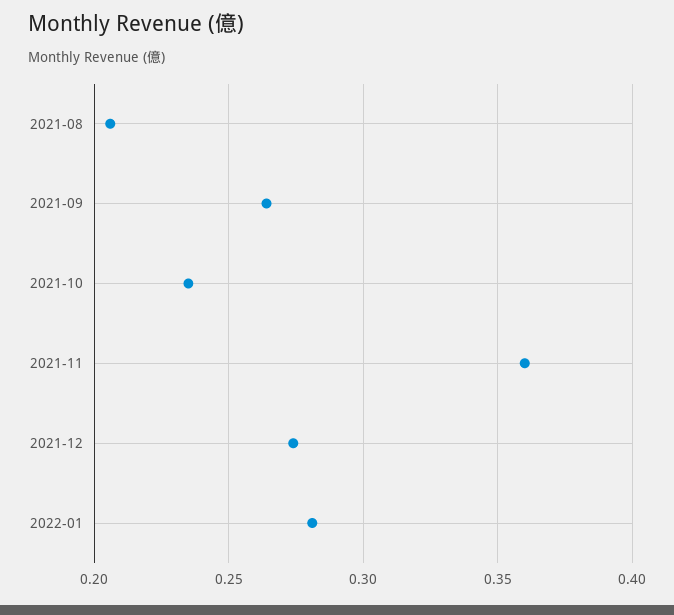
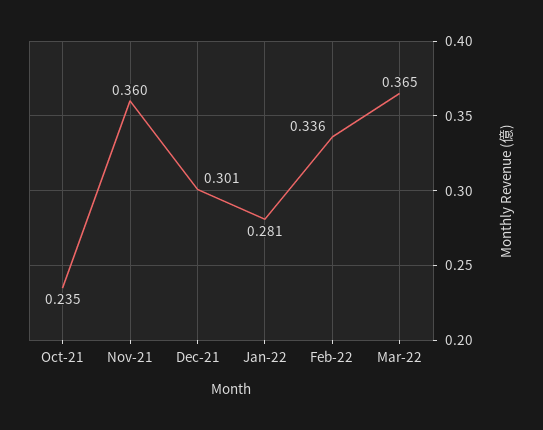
2021-08: 0.205 -> none
2021-09: 0.265 -> none
2021-12: 0.275 -> 0.301
Feb-22: none -> 0.336
Mar-22: none -> 0.365

